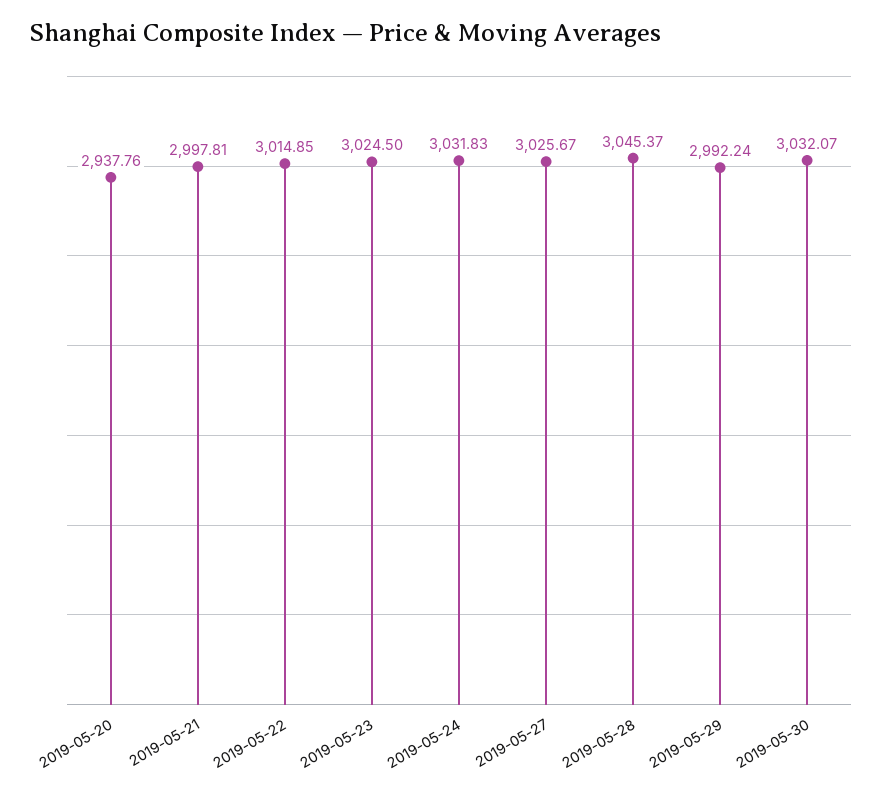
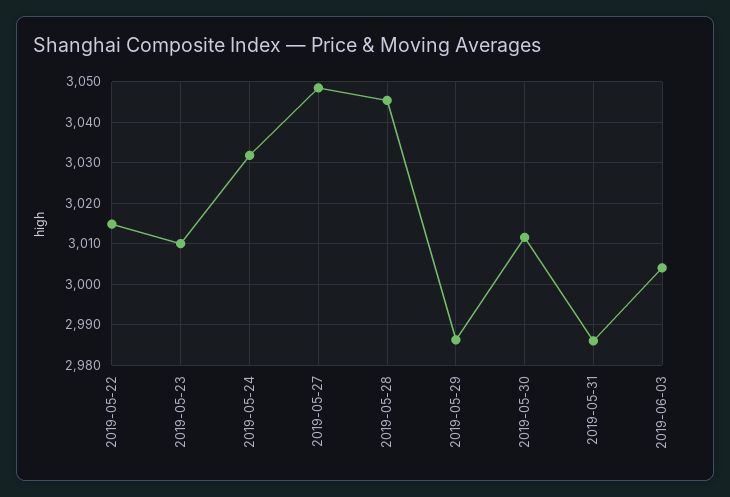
2019-05-20: 2937.76 -> none
2019-05-21: 2997.81 -> none
2019-05-23: 3024.5 -> 3010
2019-05-27: 3025.67 -> 3048
2019-05-29: 2992.24 -> 2986
2019-05-30: 3032.07 -> 3012
2019-05-31: none -> 2986
2019-06-03: none -> 3004

